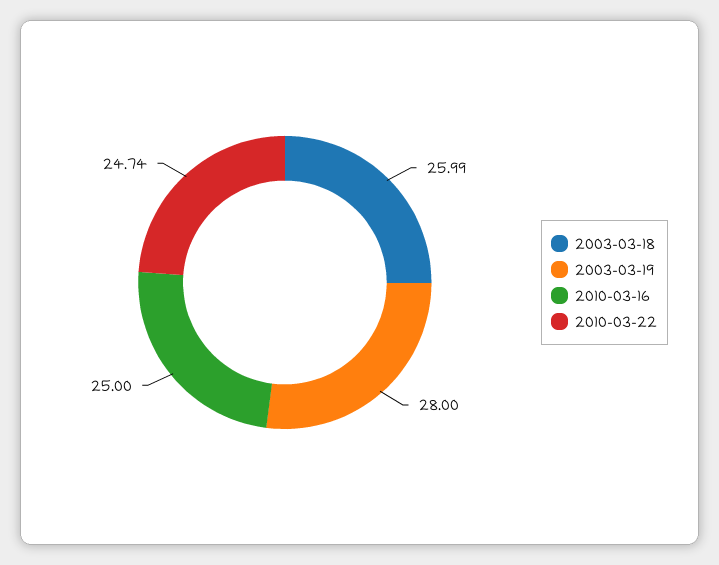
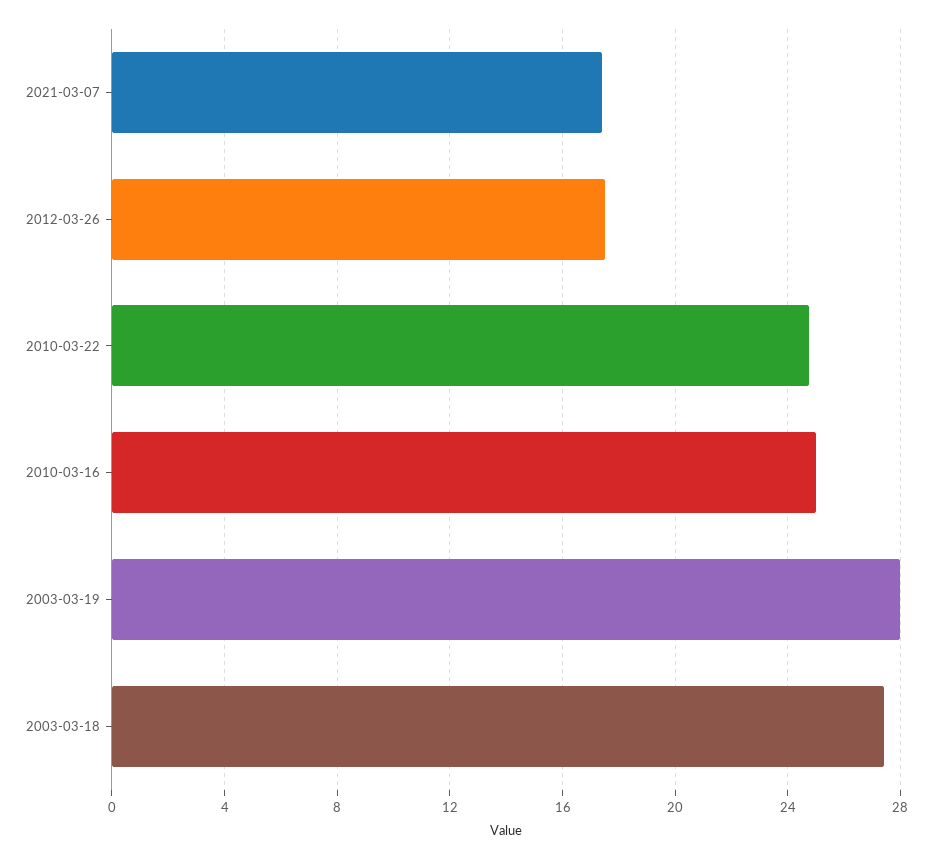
2003-03-18: 25.99 -> 27.5
2021-03-07: none -> 17.5
2012-03-26: none -> 17.5

